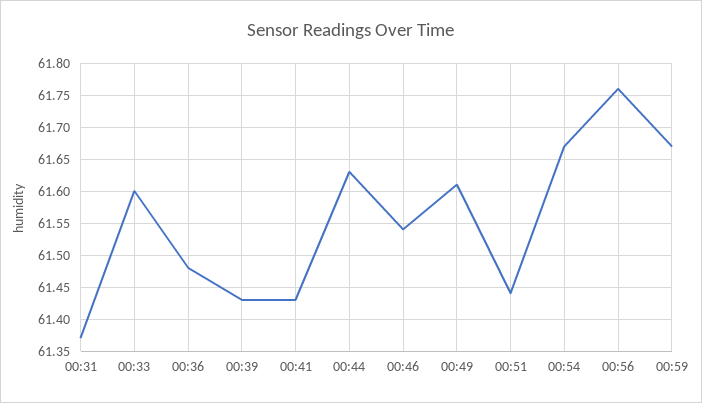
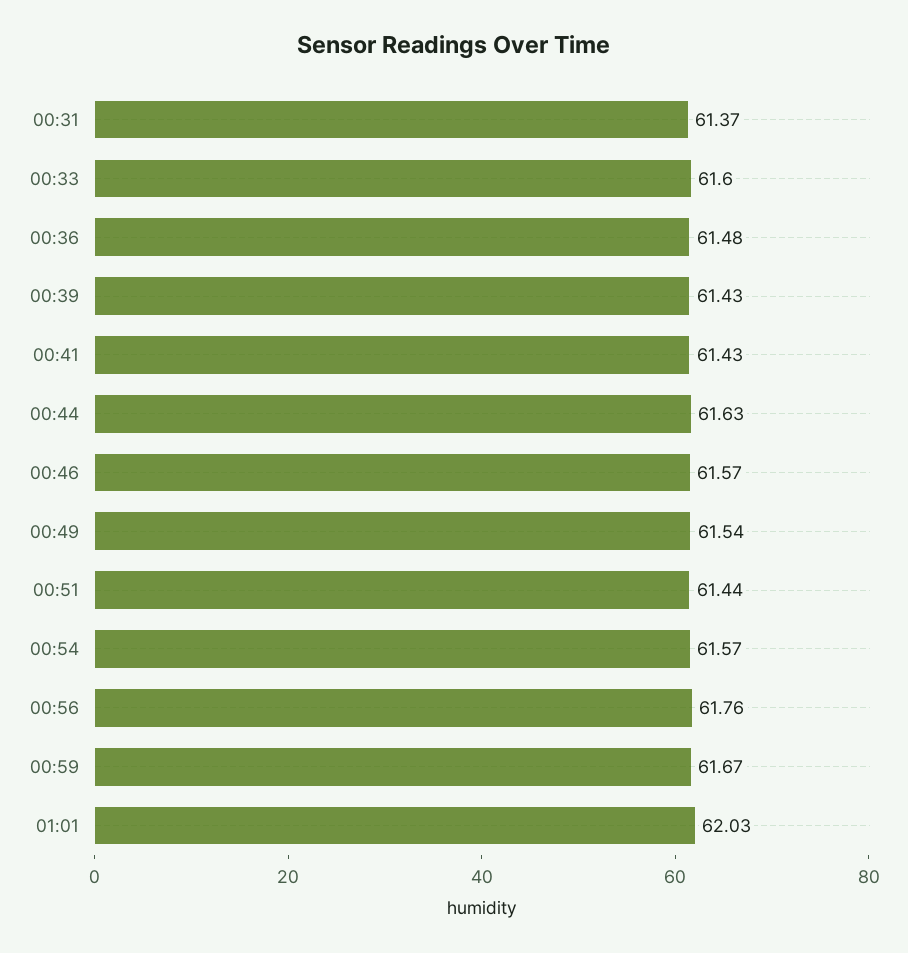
00:46: 61.54 -> 61.57
00:49: 61.61 -> 61.54
00:54: 61.67 -> 61.57
01:01: none -> 62.03

